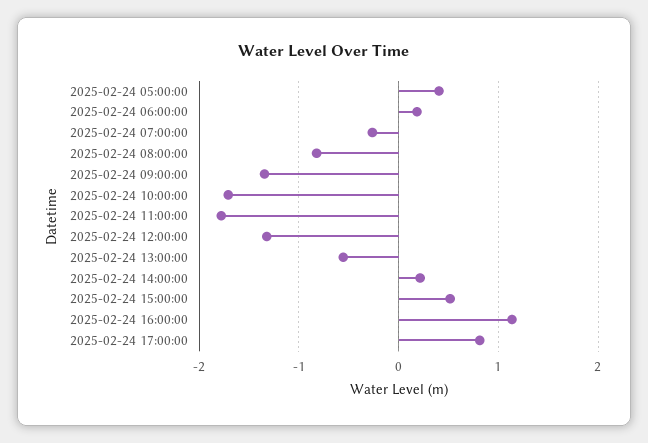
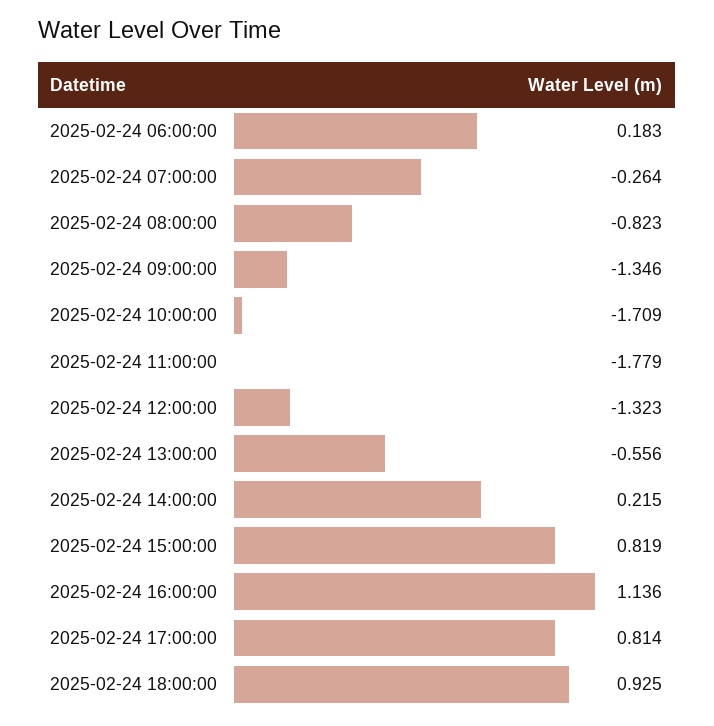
2025-02-24 05:00:00: 0.4 -> none
2025-02-24 15:00:00: 0.5 -> 0.819
2025-02-24 18:00:00: none -> 0.925

